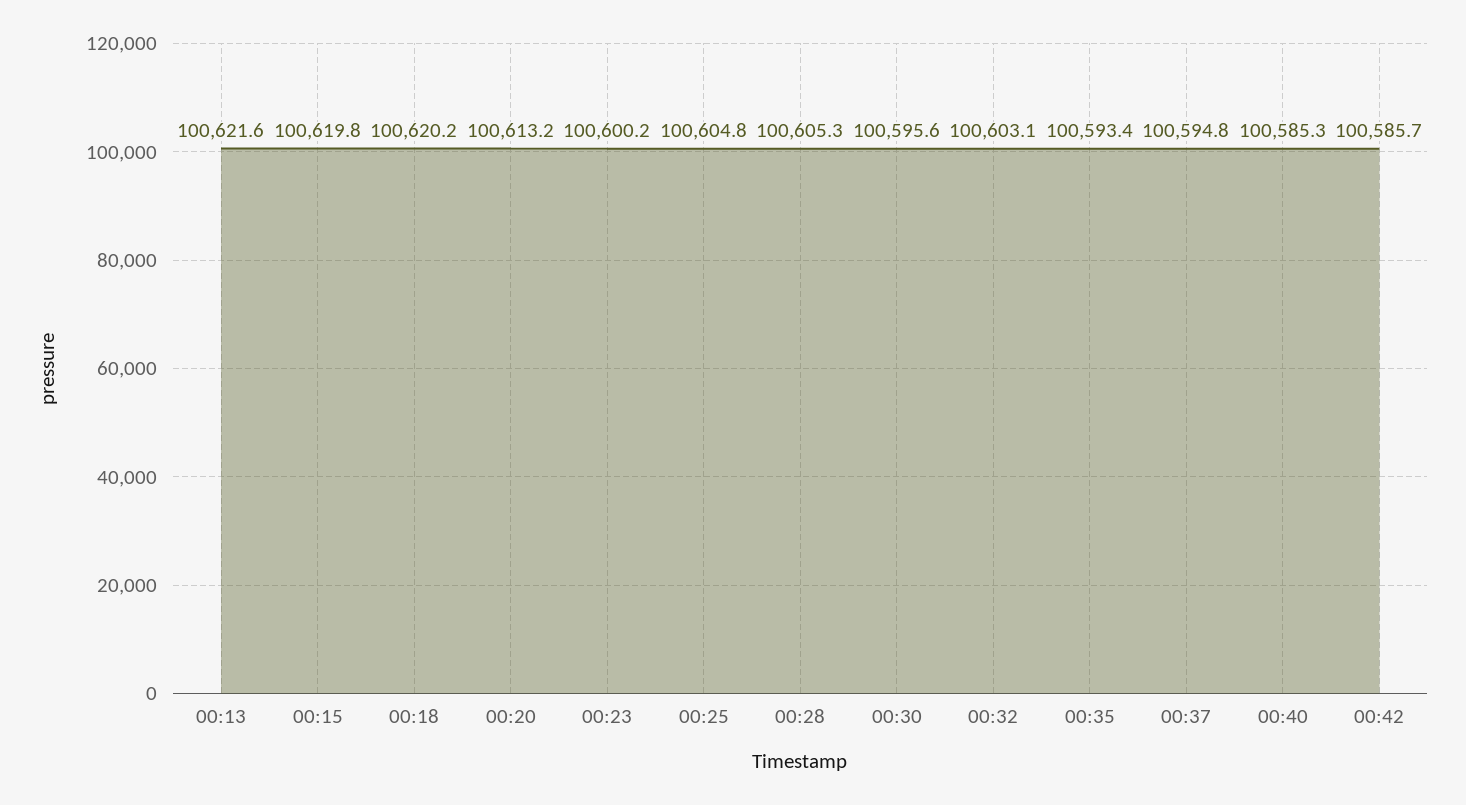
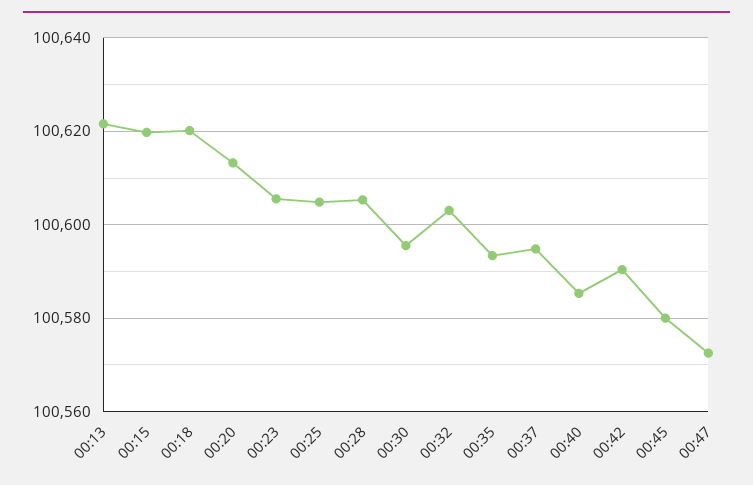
00:23: 100600.2 -> 100606
00:42: 100585.7 -> 100590
00:45: none -> 100580
00:47: none -> 100572

